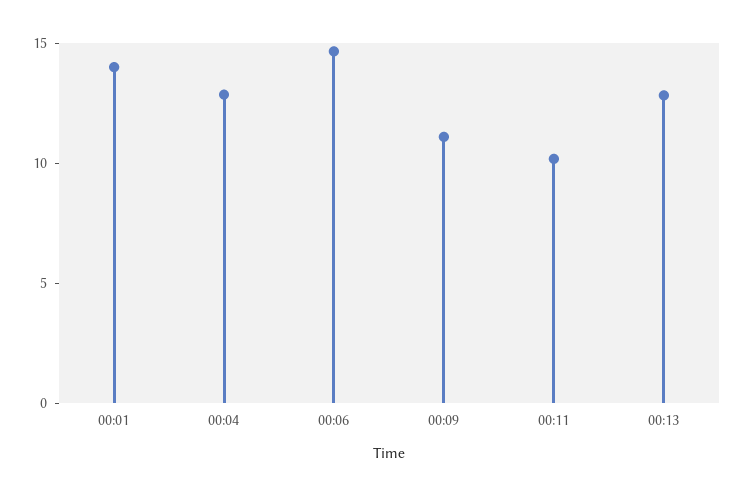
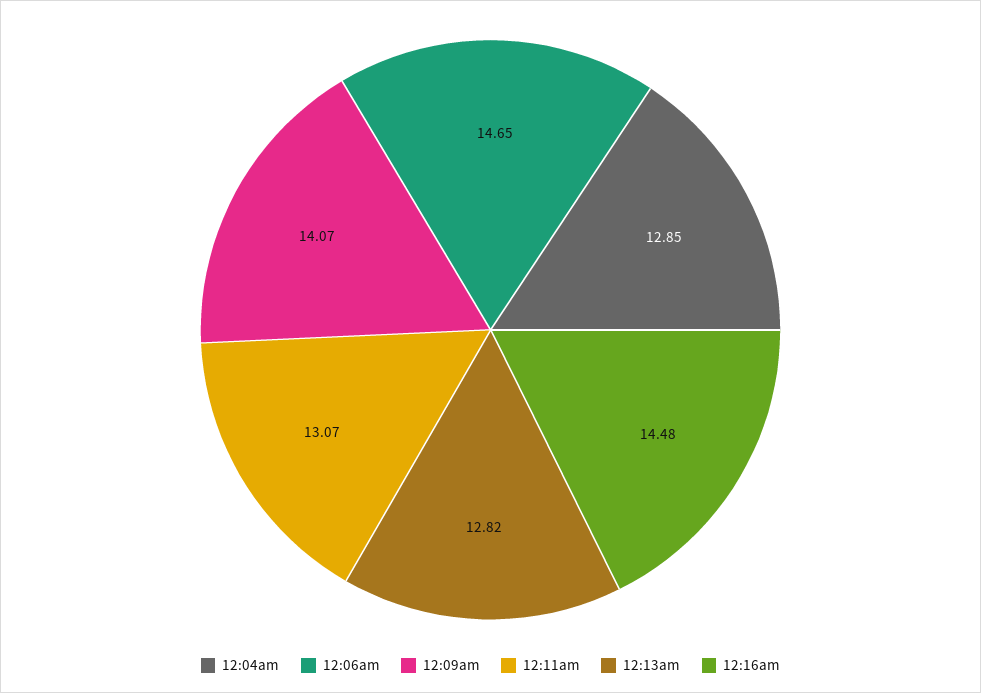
00:01: 14 -> none
00:09: 11 -> 14.07
00:11: 10 -> 13.07
12:16am: none -> 14.48

